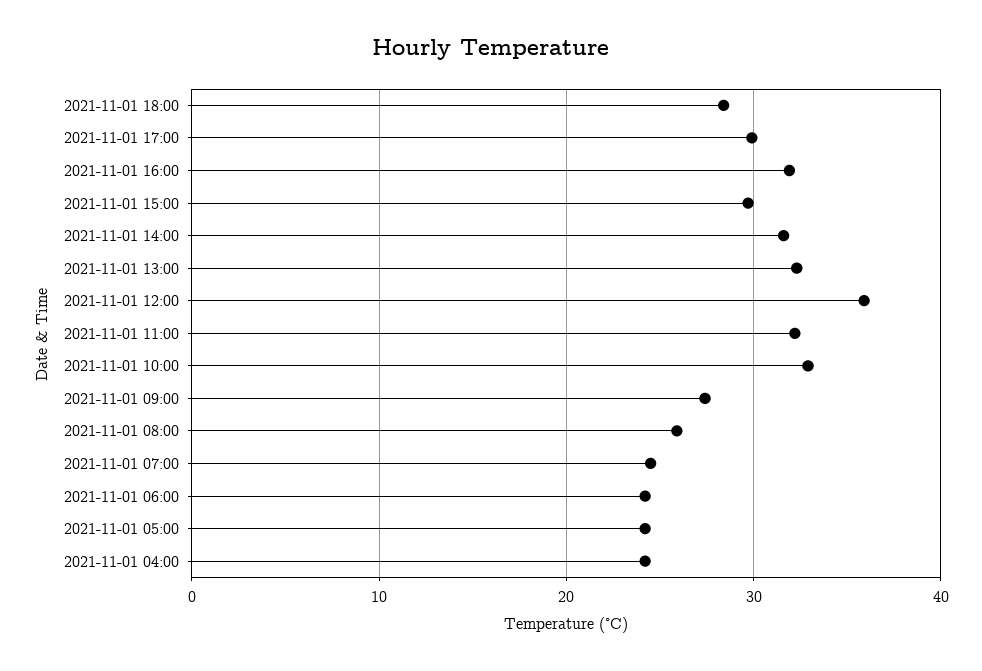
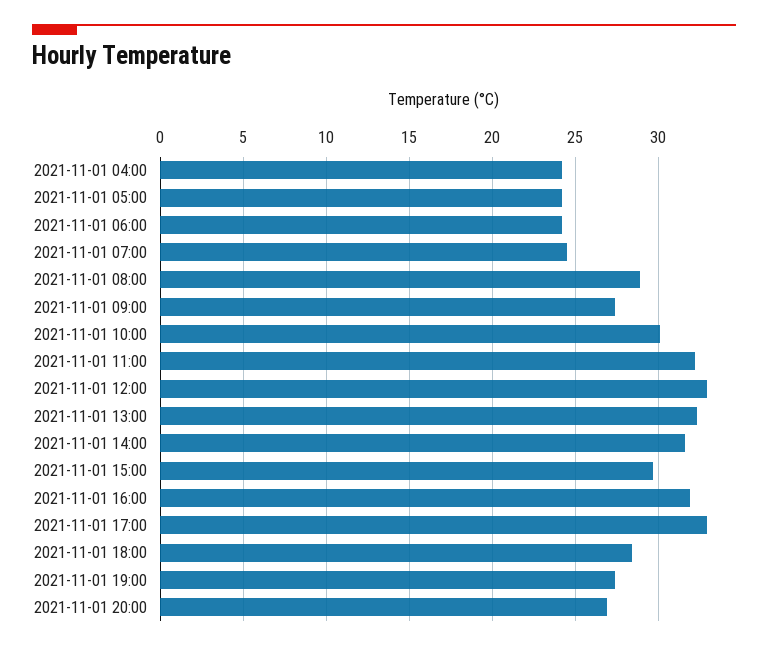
2021-11-01 17:00: 30 -> 33
2021-11-01 12:00: 36 -> 33
2021-11-01 10:00: 33 -> 30
2021-11-01 08:00: 26 -> 29
2021-11-01 19:00: none -> 27.5
2021-11-01 20:00: none -> 27

